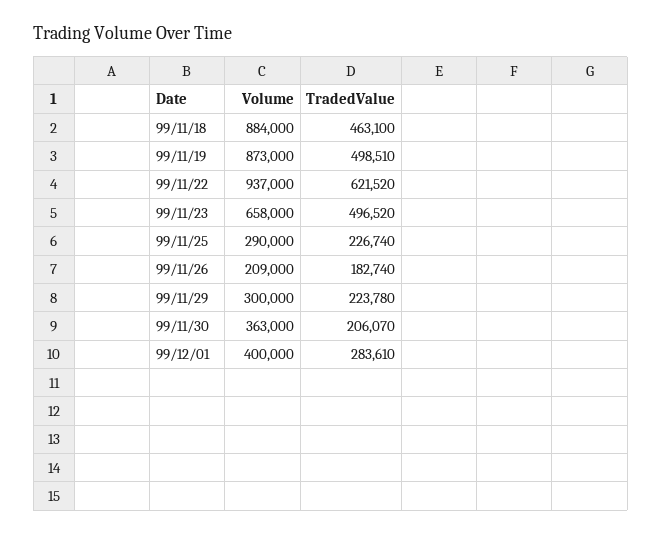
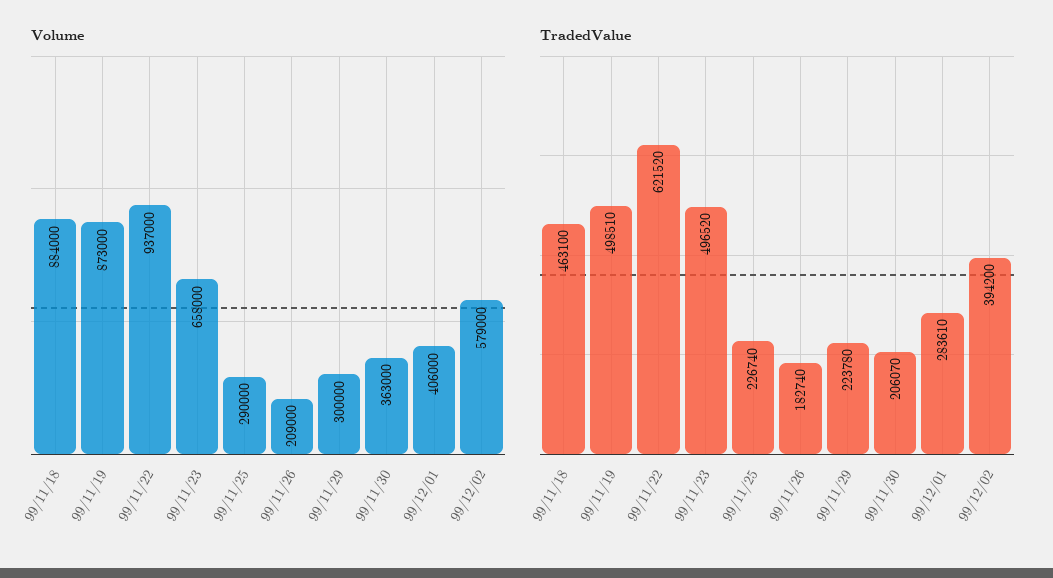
Volume, 99/12/01: 400000 -> 406000
Volume, 99/12/02: none -> 579000
TradedValue, 99/12/02: none -> 394200

